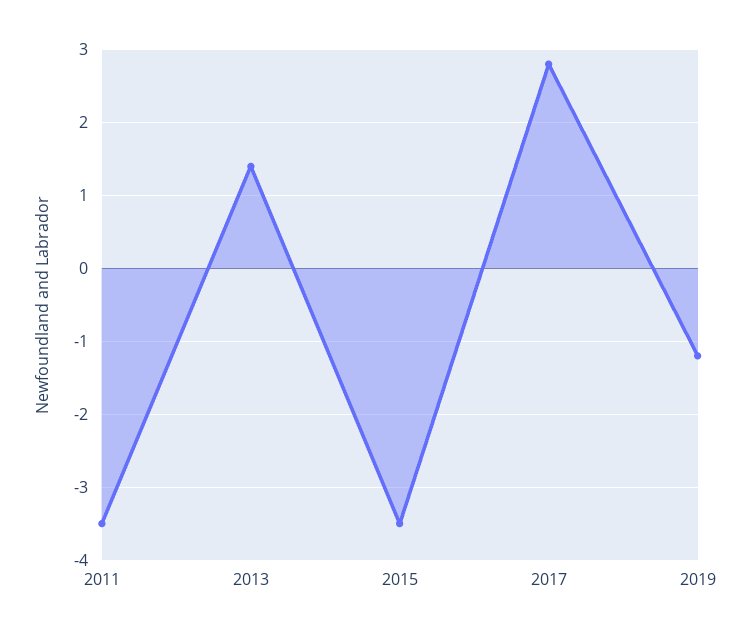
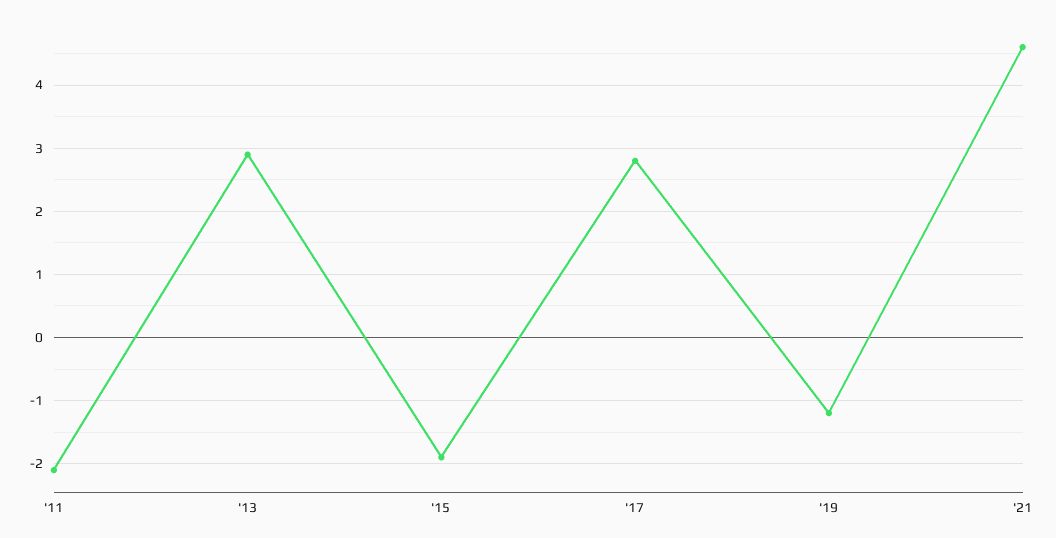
2011: -3.5 -> -2.1
2013: 1.4 -> 2.9
2015: -3.5 -> -1.9
'21: none -> 4.6

